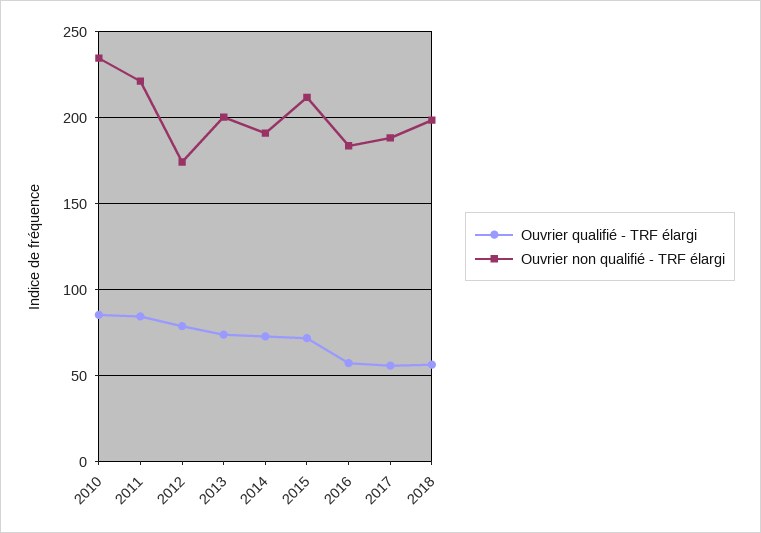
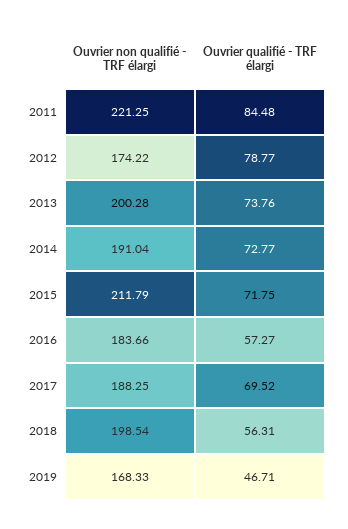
Ouvrier qualifié - TRF élargi, 2010: 85 -> none
Ouvrier non qualifié - TRF élargi, 2010: 235 -> none
Ouvrier qualifié - TRF élargi, 2017: 55 -> 69.52
Ouvrier non qualifié - TRF élargi, 2019: none -> 168.33
Ouvrier qualifié - TRF élargi, 2019: none -> 46.71

